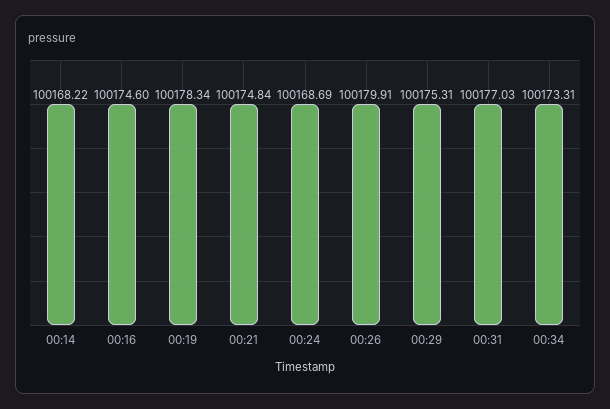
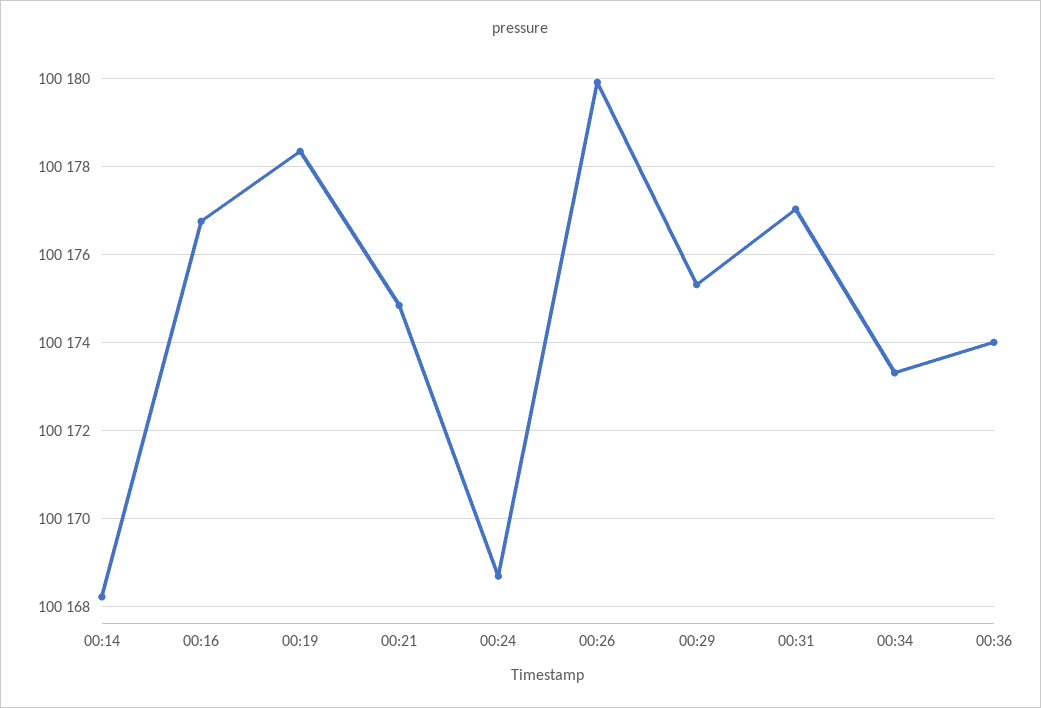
00:16: 100174.6 -> 100176.8
00:36: none -> 100174

